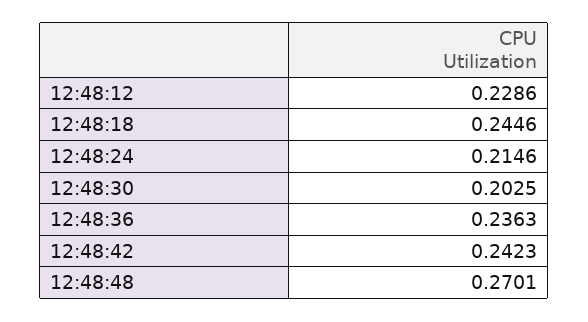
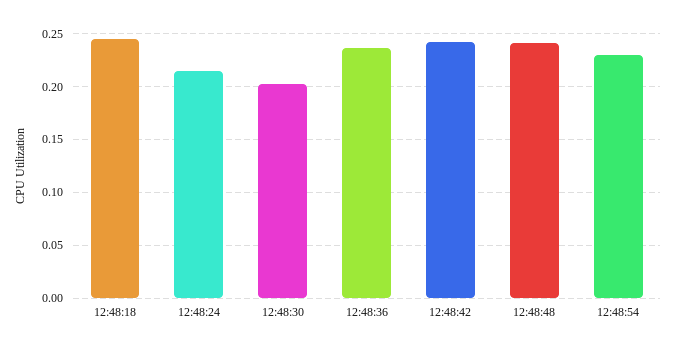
12:48:12: 0.2286 -> none
12:48:48: 0.2701 -> 0.24
12:48:54: none -> 0.23

